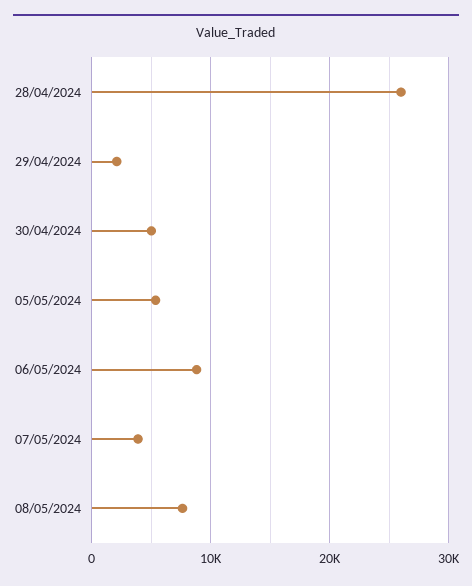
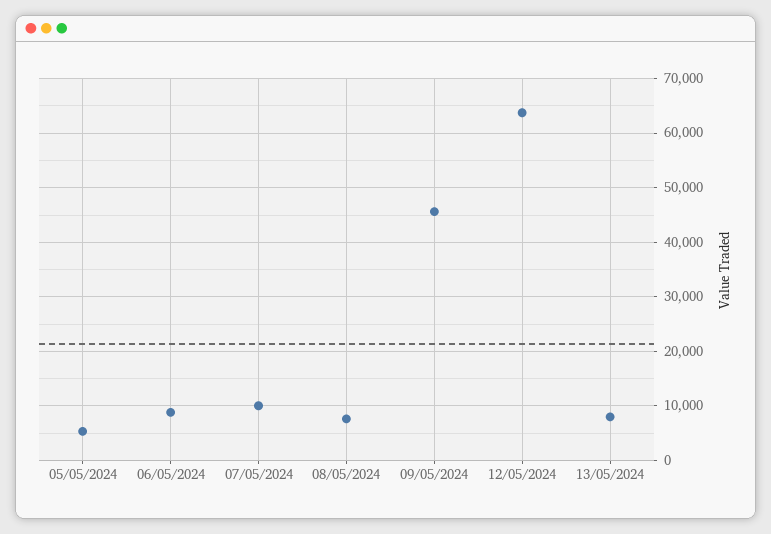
28/04/2024: 26000 -> none
29/04/2024: 2000 -> none
30/04/2024: 5000 -> none
07/05/2024: 4000 -> 10000
09/05/2024: none -> 46000
12/05/2024: none -> 64000
13/05/2024: none -> 8000

